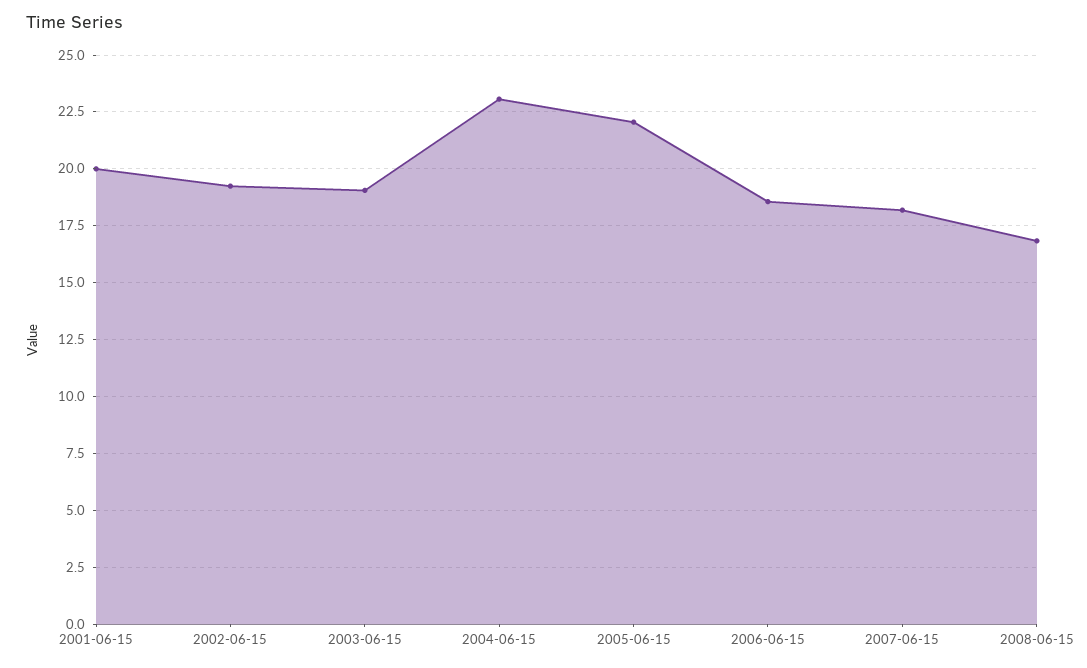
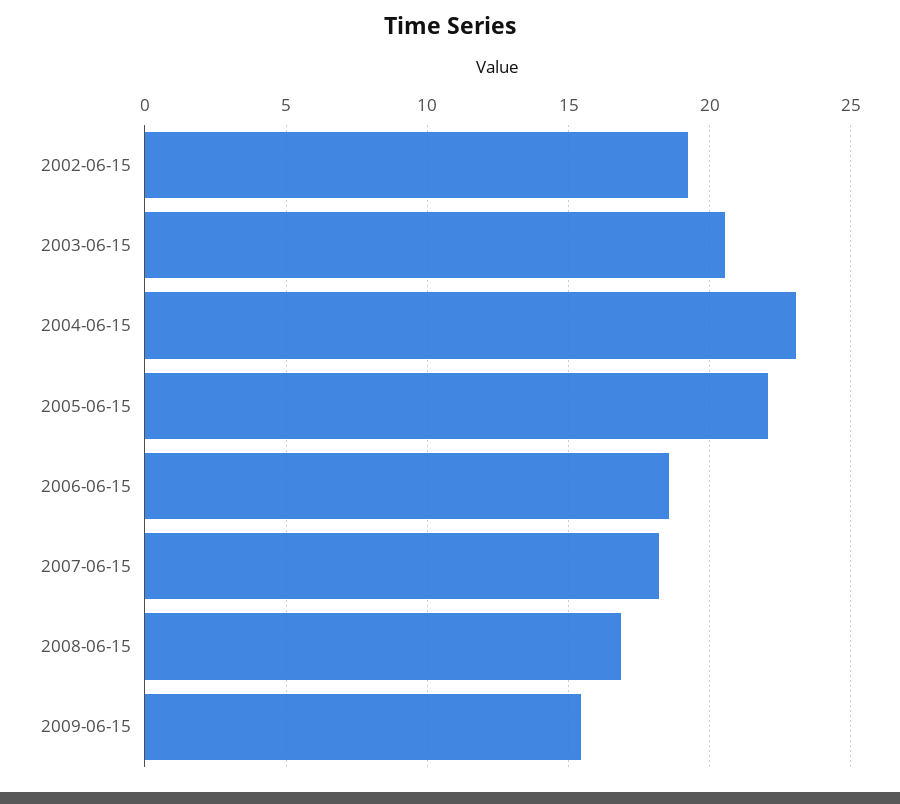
2001-06-15: 20 -> none
2003-06-15: 19 -> 20.5
2009-06-15: none -> 15.5

